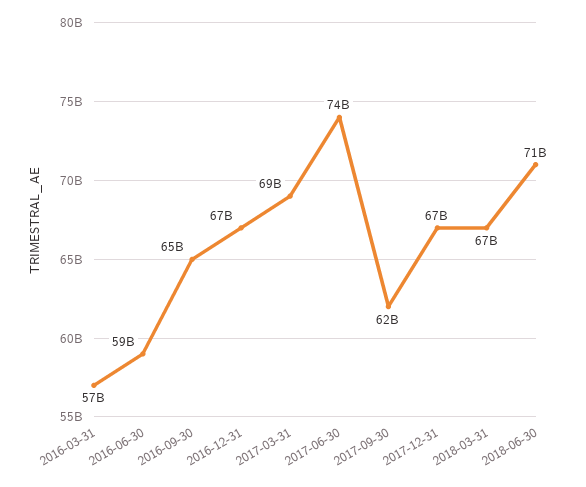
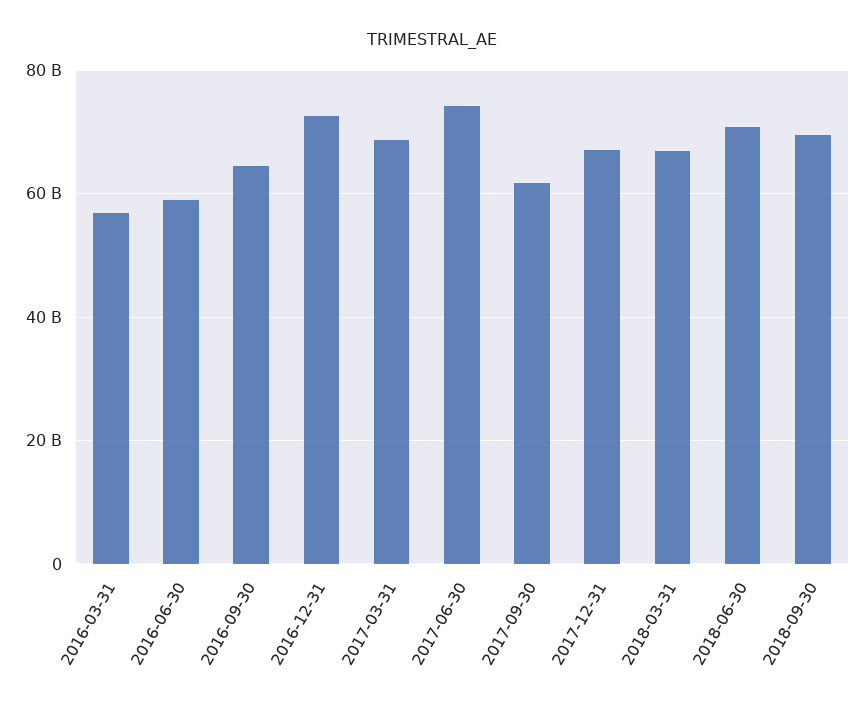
2016-12-31: 67000000000 -> 72000000000
2018-09-30: none -> 70000000000

